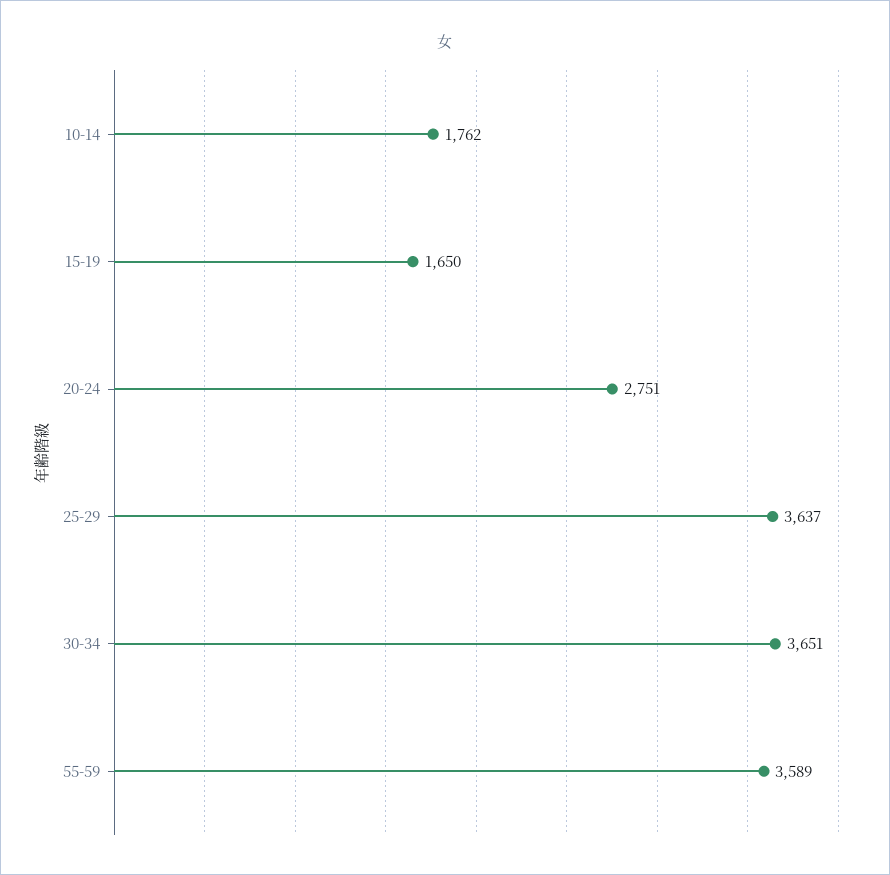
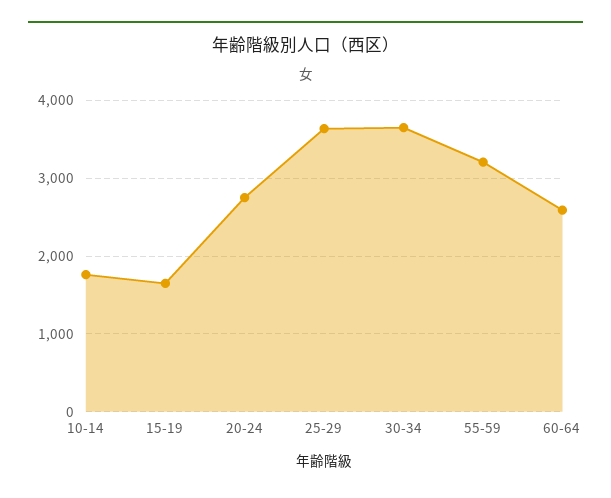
55-59: 3589 -> 3200
60-64: none -> 2600

